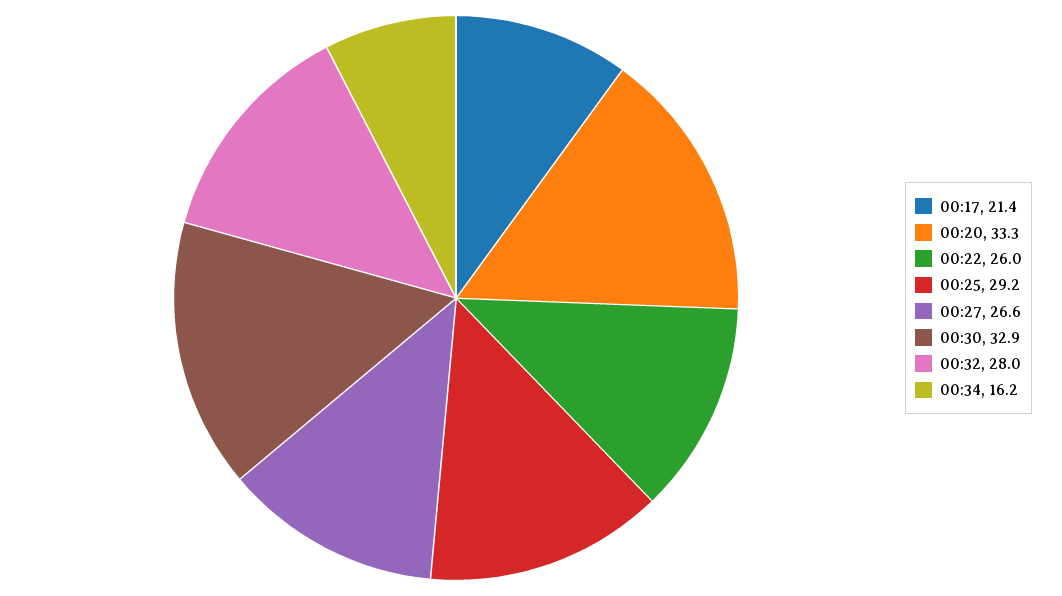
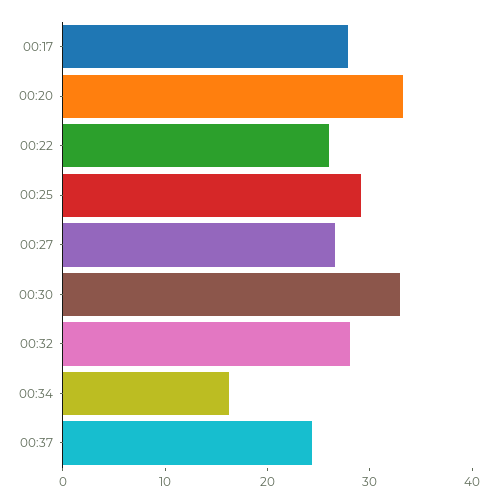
00:17: 21.4 -> 28
00:37: none -> 24

